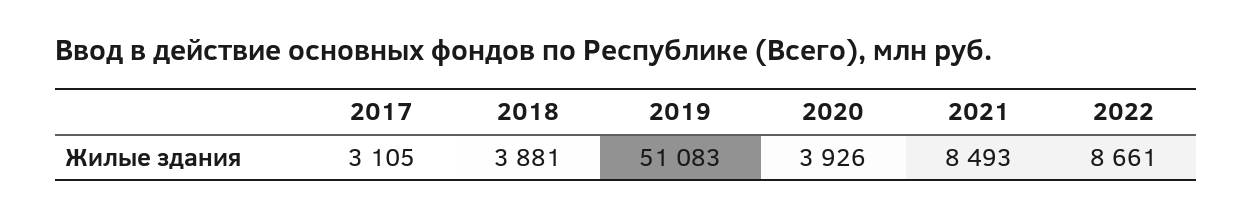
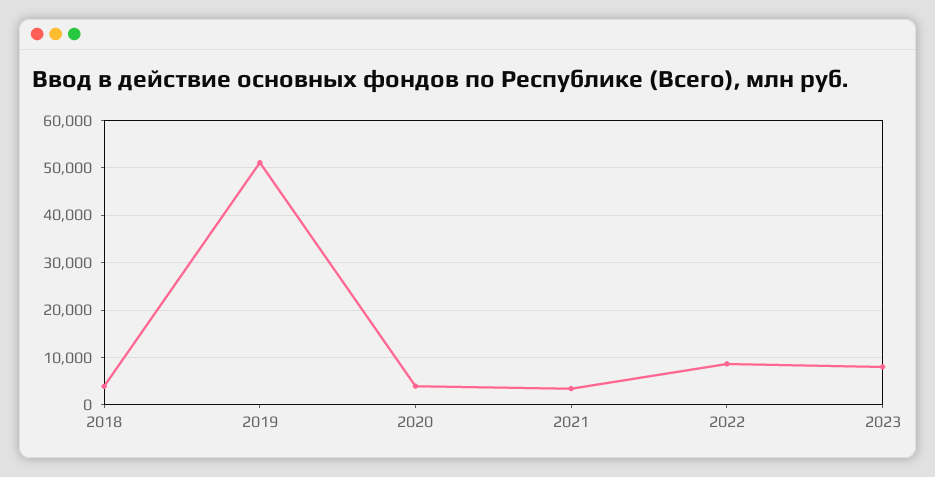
2017: 3105 -> none
2021: 8493 -> 4000
2023: none -> 8000

